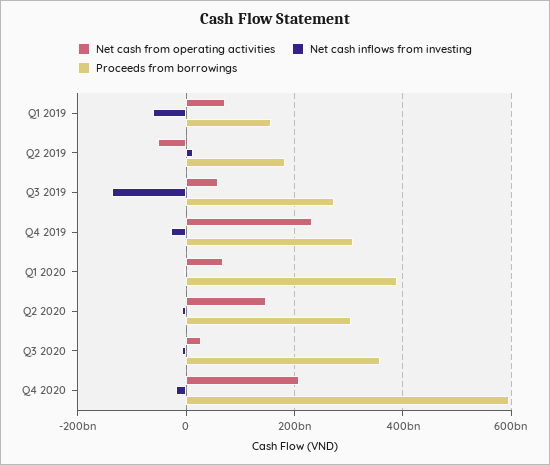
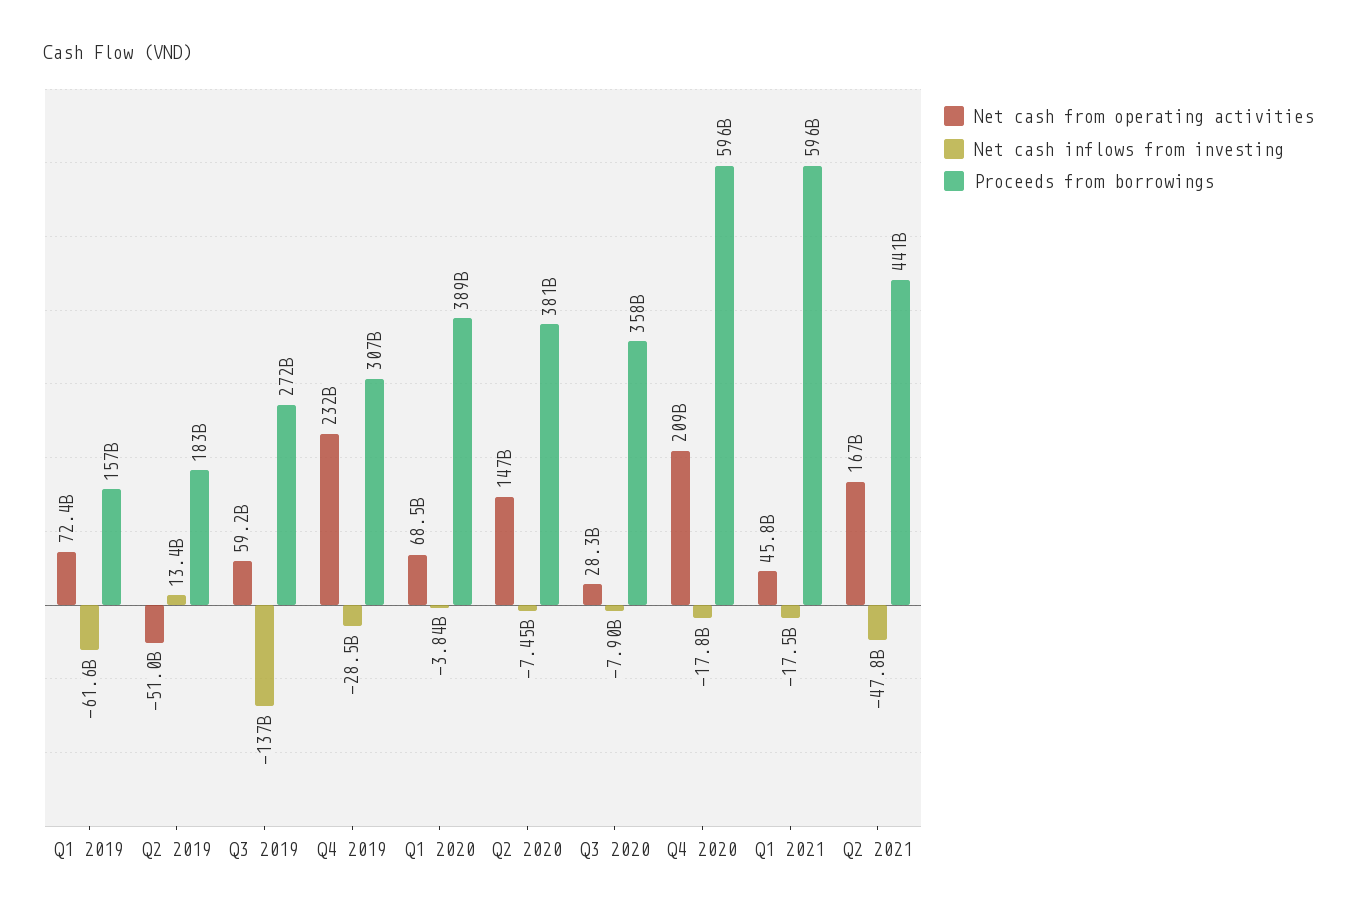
Proceeds from borrowings, Q2 2020: 300000000000 -> 381000000000
Net cash from operating activities, Q1 2021: none -> 45800000000
Net cash inflows from investing, Q1 2021: none -> -17500000000
Proceeds from borrowings, Q1 2021: none -> 596000000000
Net cash from operating activities, Q2 2021: none -> 167000000000
Net cash inflows from investing, Q2 2021: none -> -47800000000
Proceeds from borrowings, Q2 2021: none -> 441000000000

